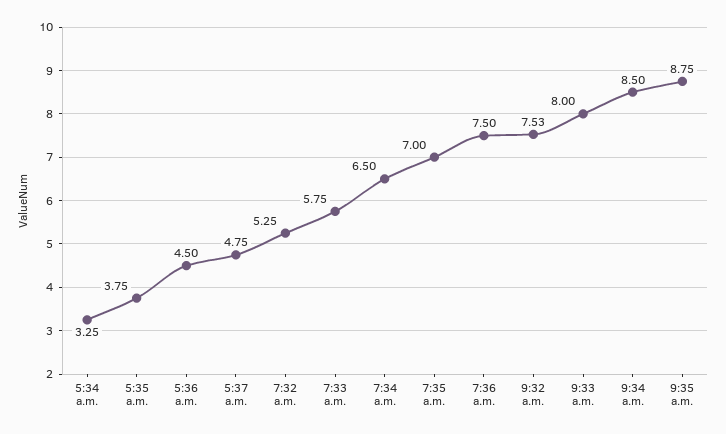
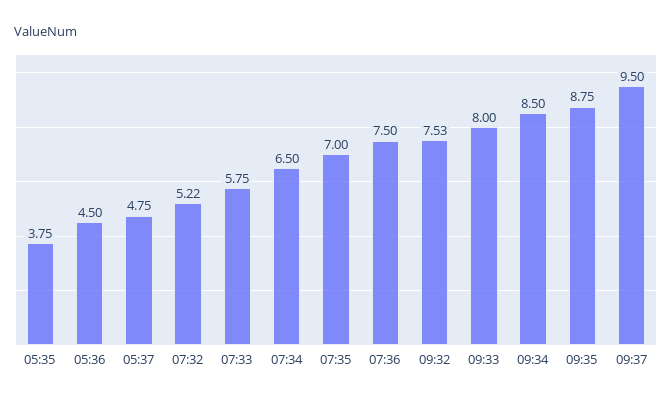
5:34 a.m.: 3.25 -> none
7:32 a.m.: 5.25 -> 5.22
09:37: none -> 9.5

